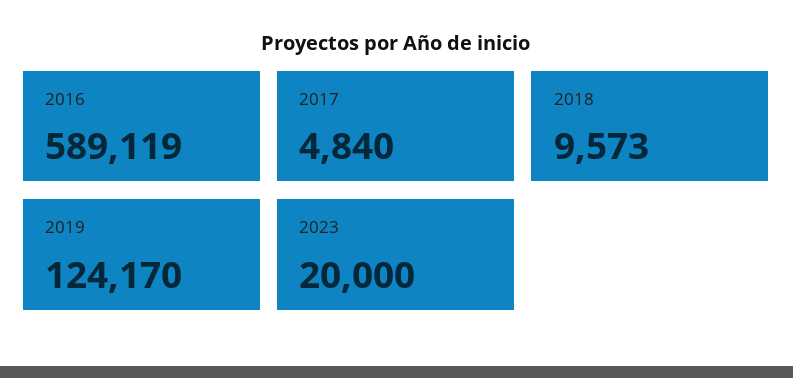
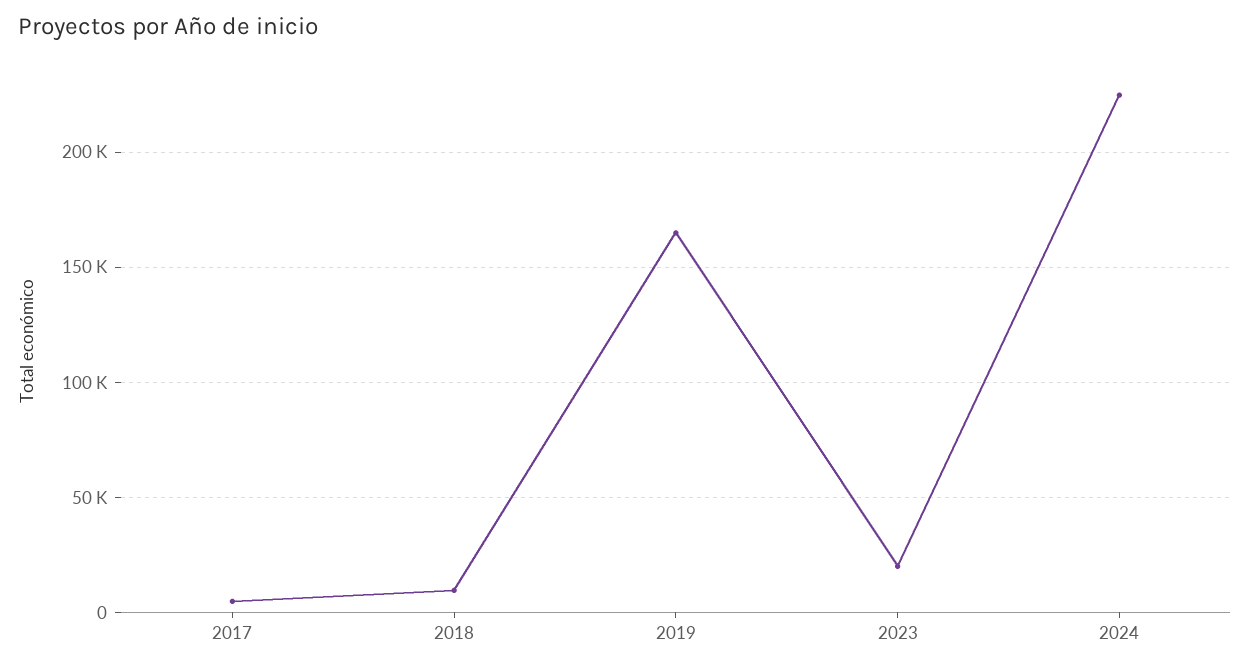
2016: 589119 -> none
2019: 124170 -> 165000
2024: none -> 225000

